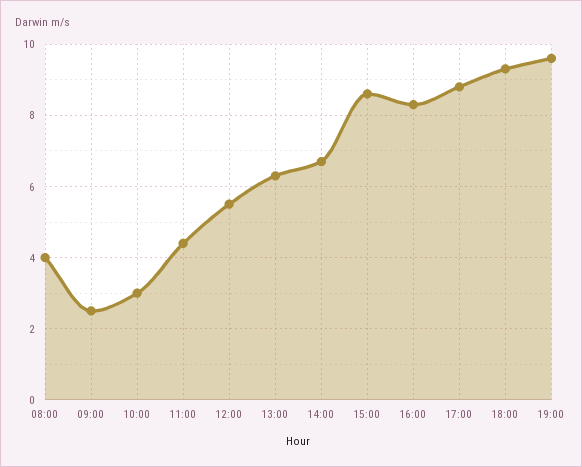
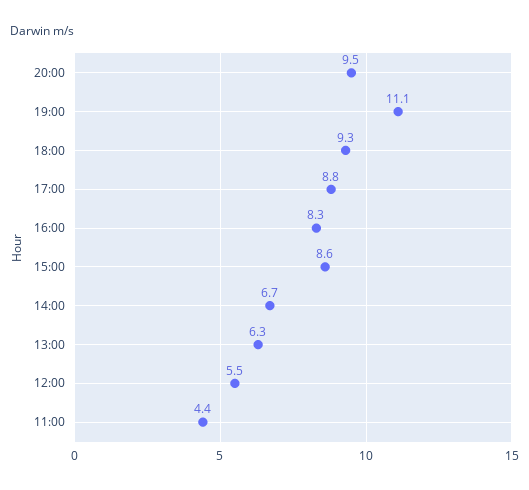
08:00: 4 -> none
09:00: 2.5 -> none
10:00: 3 -> none
19:00: 9.5 -> 11.1
20:00: none -> 9.5

